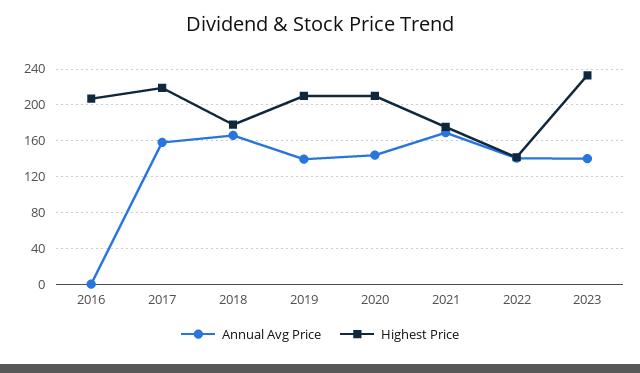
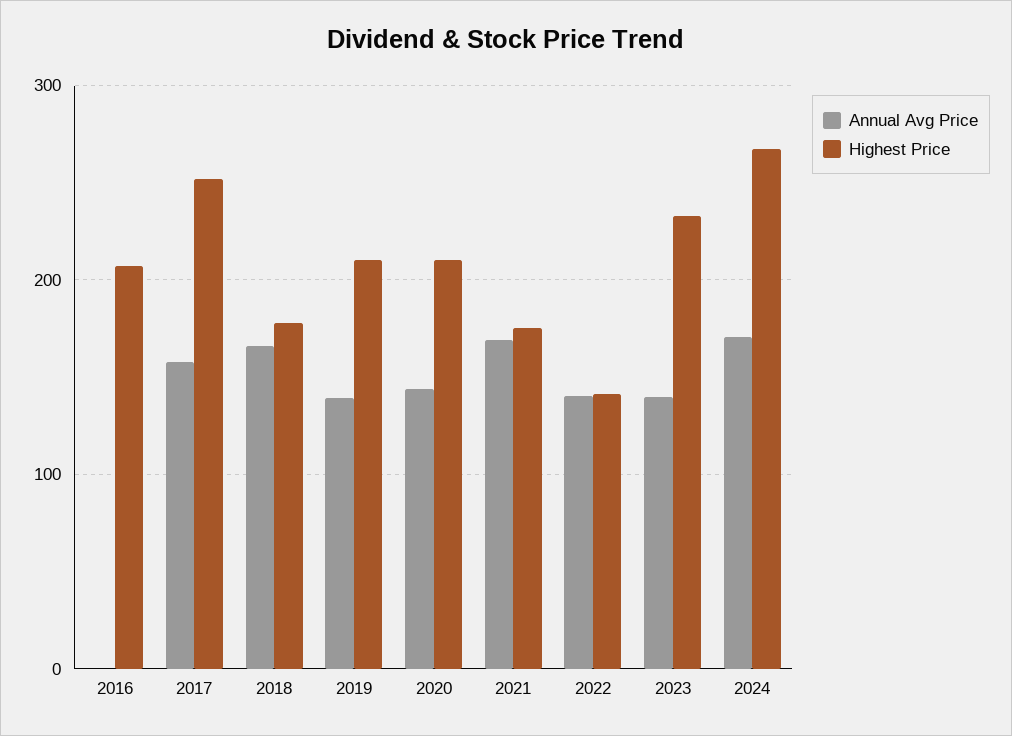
Highest Price, 2017: 220 -> 250
Annual Avg Price, 2024: none -> 170
Highest Price, 2024: none -> 270

